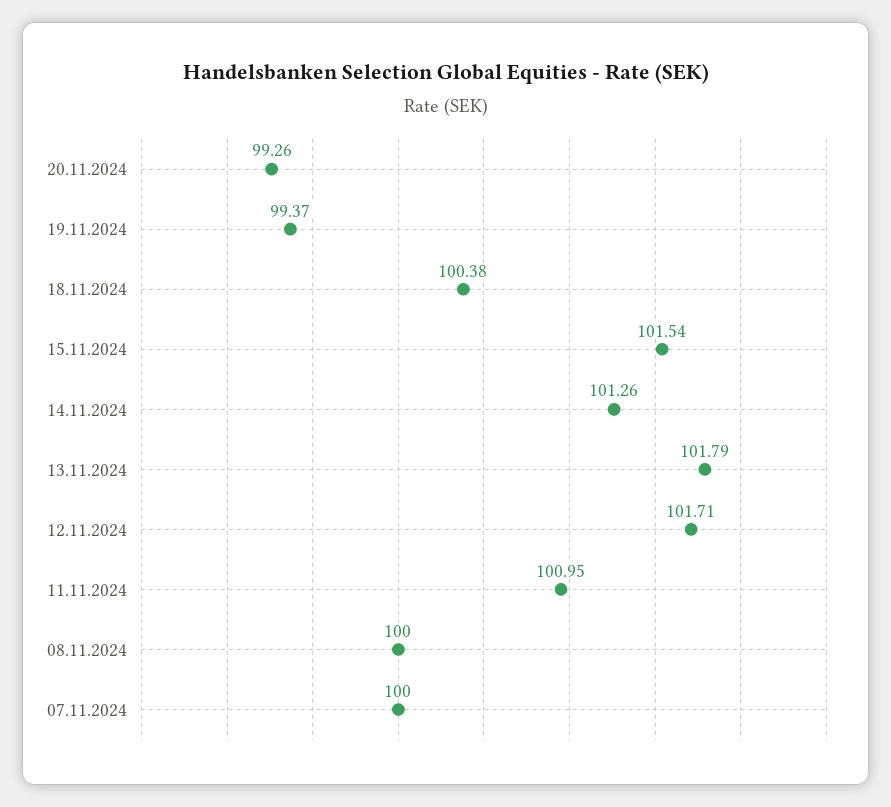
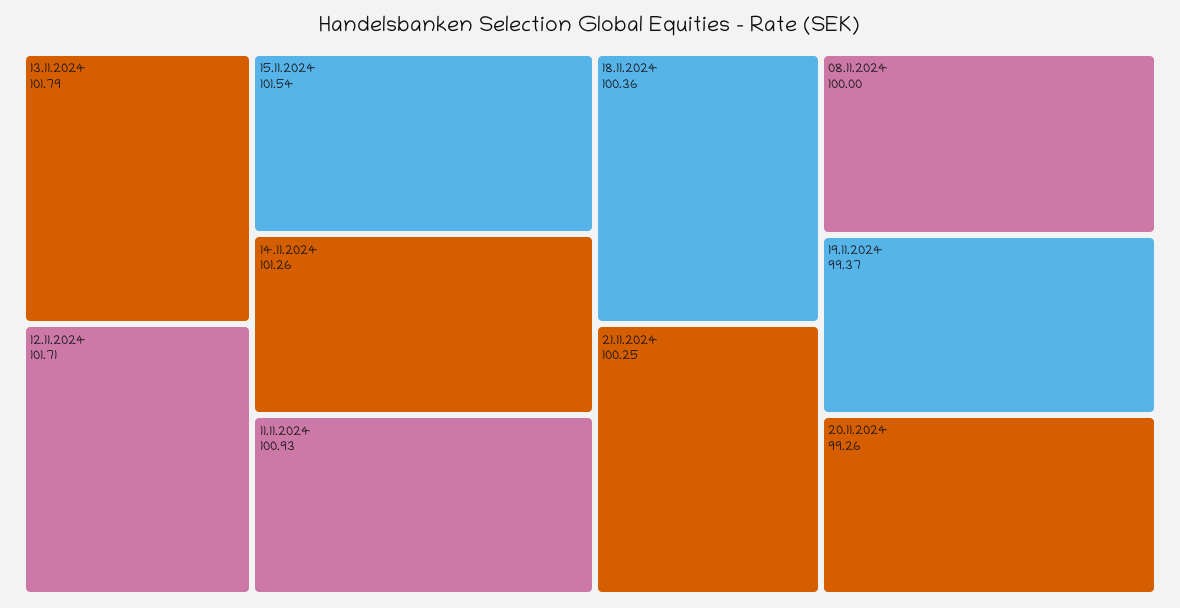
18.11.2024: 100.38 -> 100.36
11.11.2024: 100.95 -> 100.93
07.11.2024: 100 -> none
21.11.2024: none -> 100.25

